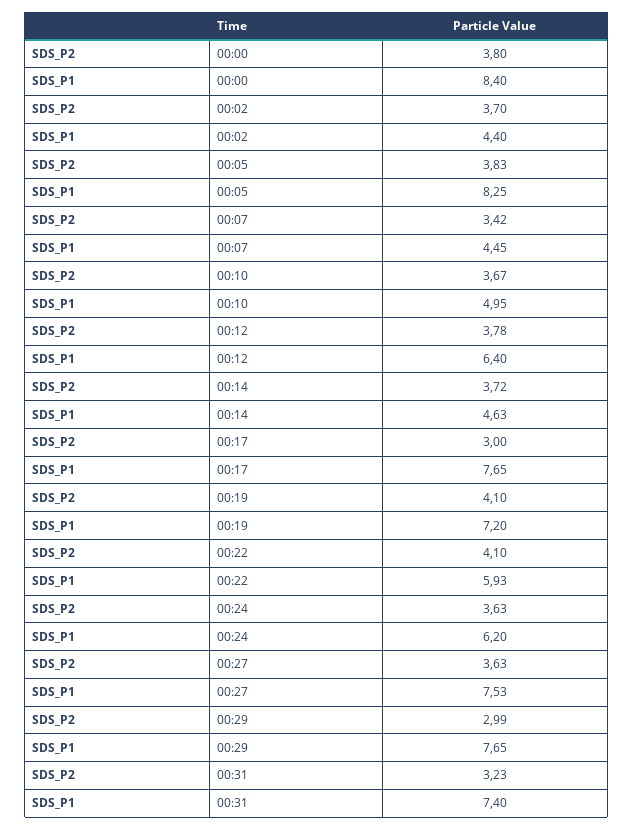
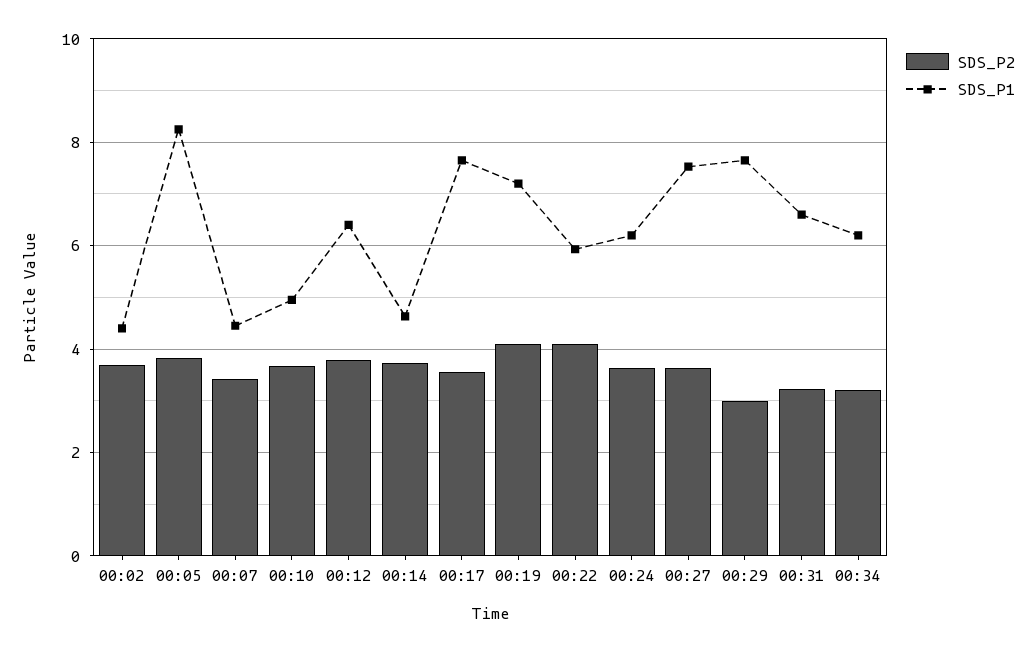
SDS_P2, 00:00: 3.8 -> none
SDS_P1, 00:00: 8.4 -> none
SDS_P2, 00:17: 3 -> 3.6
SDS_P1, 00:31: 7.4 -> 6.6
SDS_P2, 00:34: none -> 3.2
SDS_P1, 00:34: none -> 6.2

